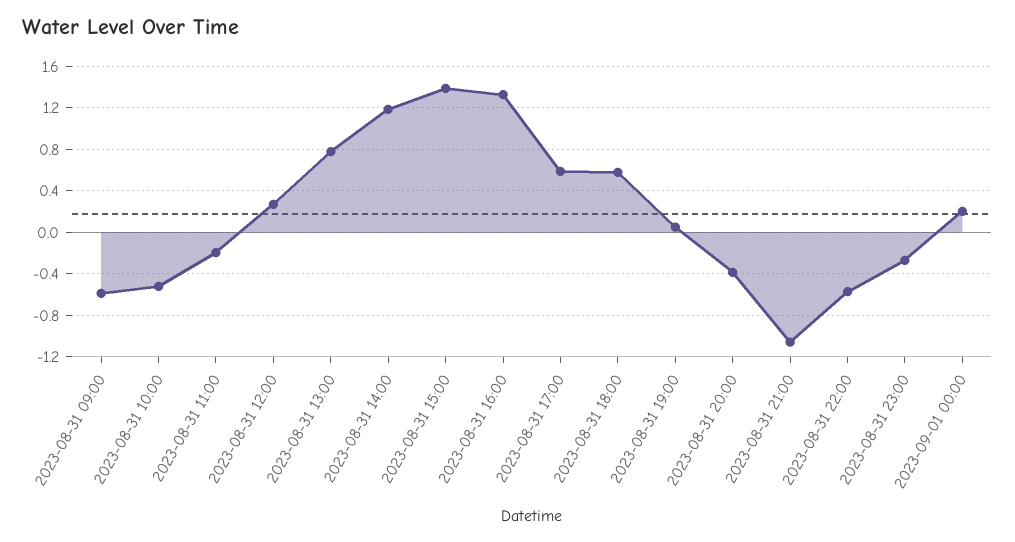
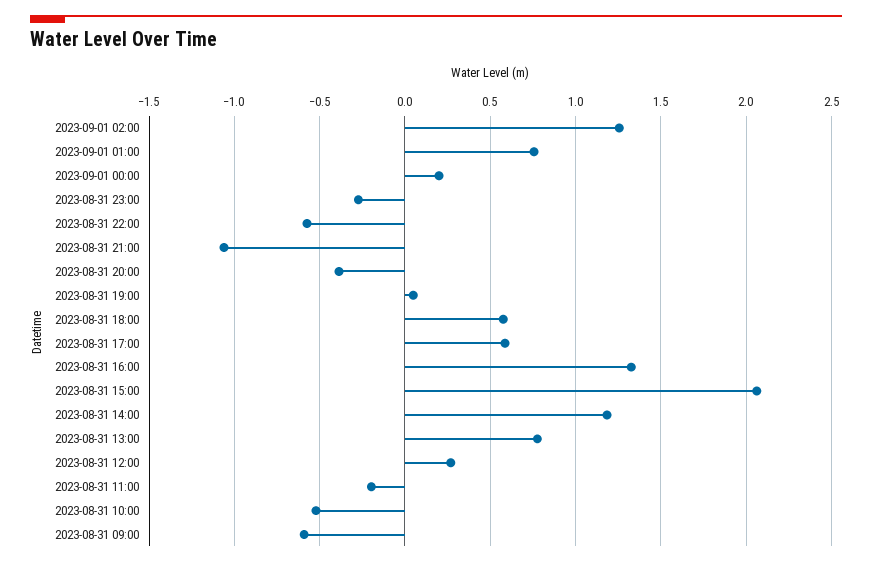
2023-08-31 15:00: 1.4 -> 2.05
2023-09-01 02:00: none -> 1.25
2023-09-01 01:00: none -> 0.75

